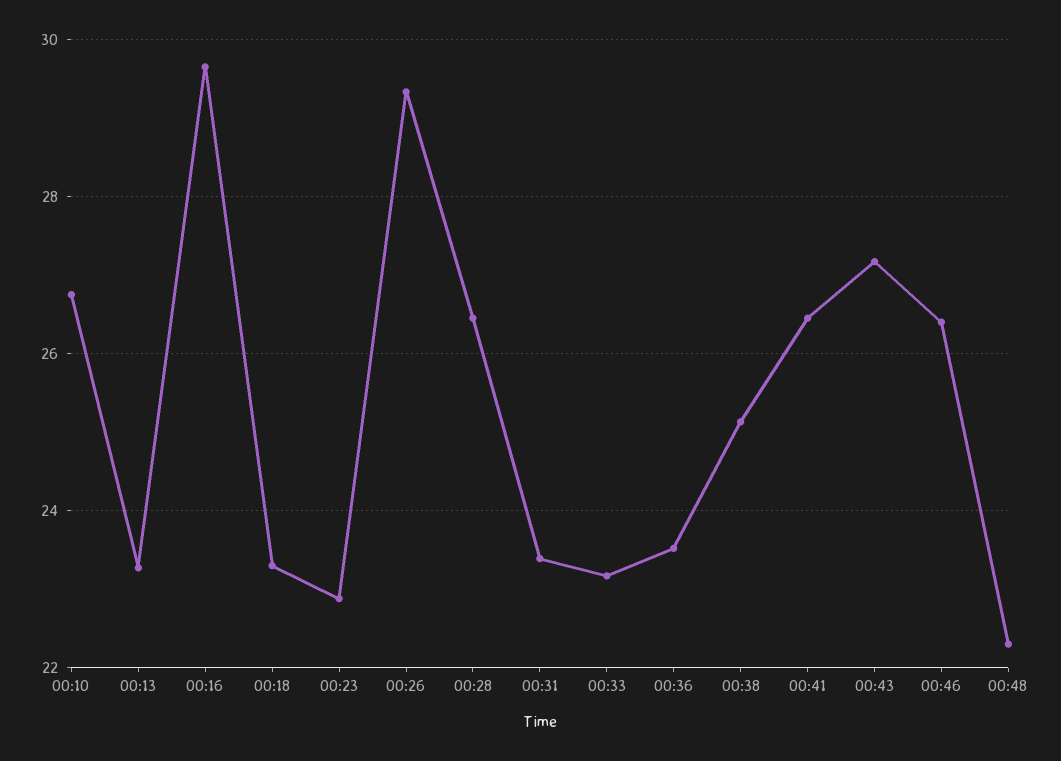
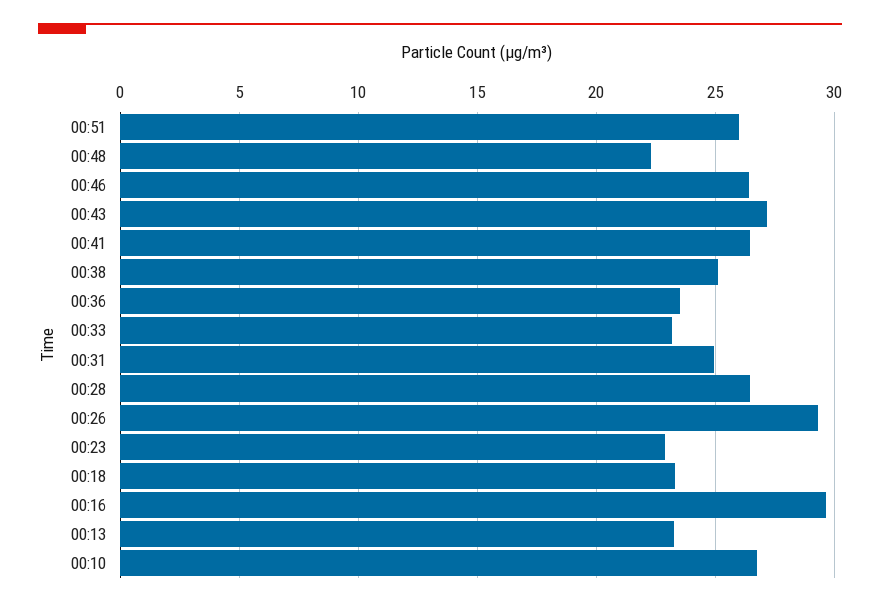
00:31: 23.4 -> 25
00:51: none -> 26

